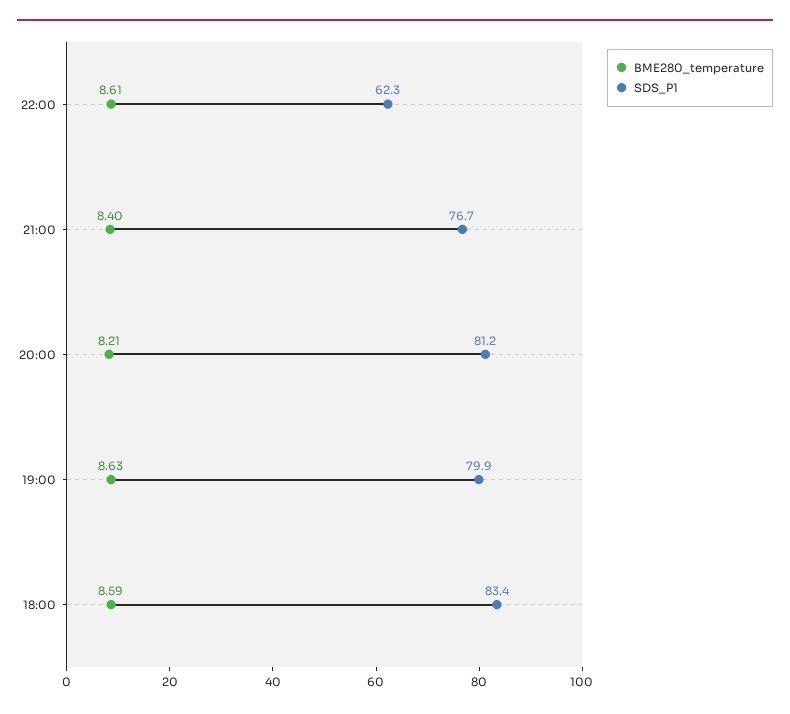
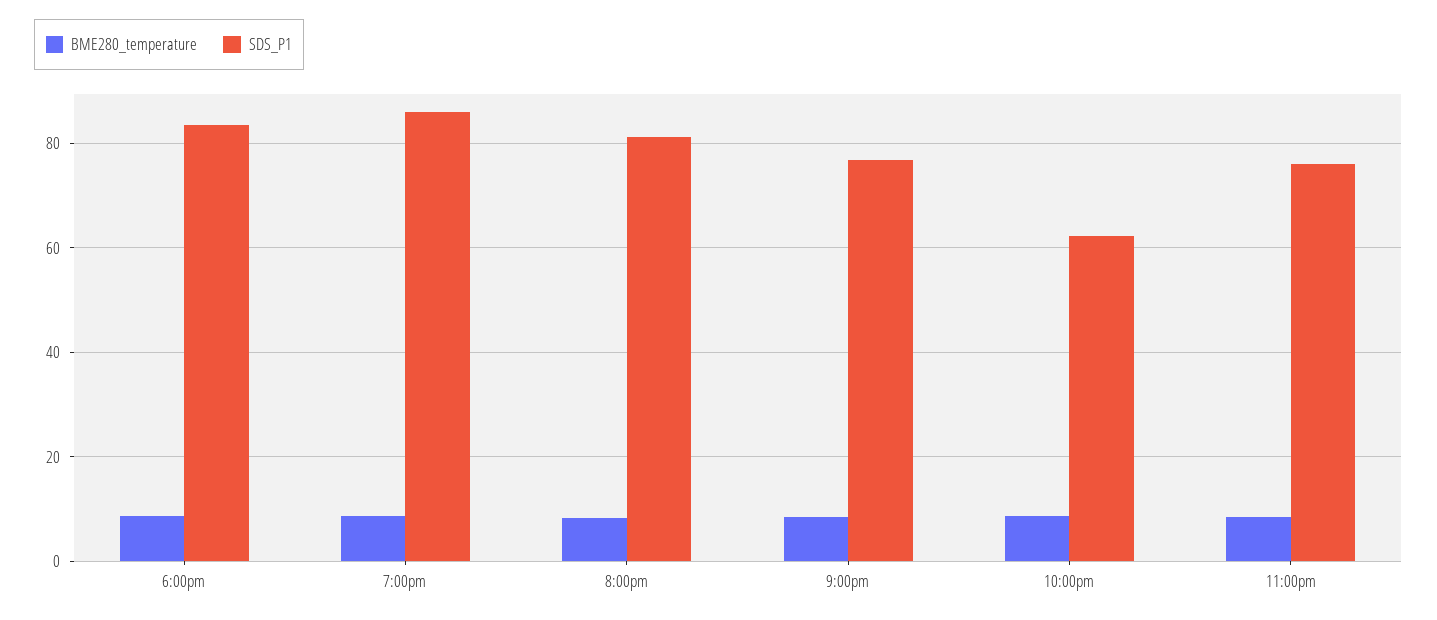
SDS_P1, 19:00: 79.9 -> 86
BME280_temperature, 11:00pm: none -> 8
SDS_P1, 11:00pm: none -> 76

